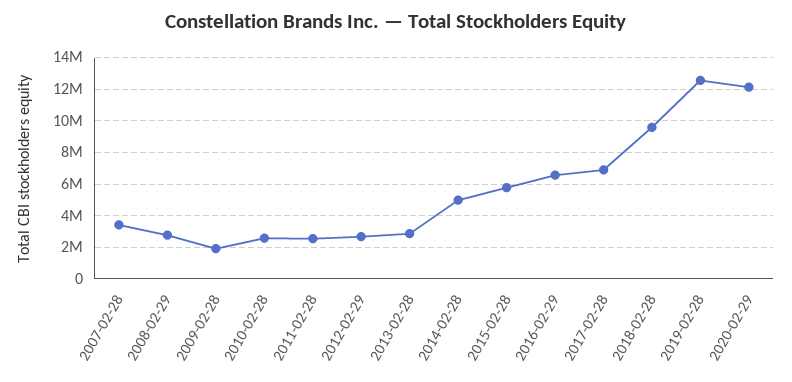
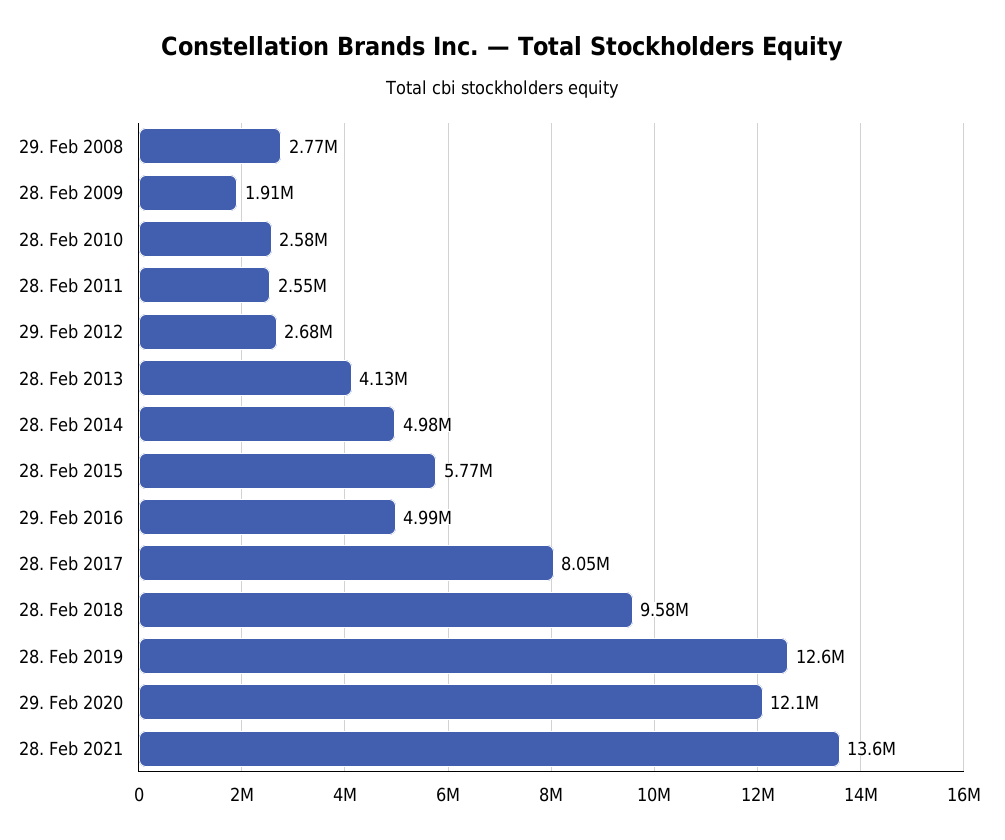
2007-02-28: 3500000 -> none
2013-02-28: 3000000 -> 4130000
2016-02-29: 6500000 -> 4990000
2017-02-28: 7000000 -> 8050000
28. Feb 2021: none -> 13600000

